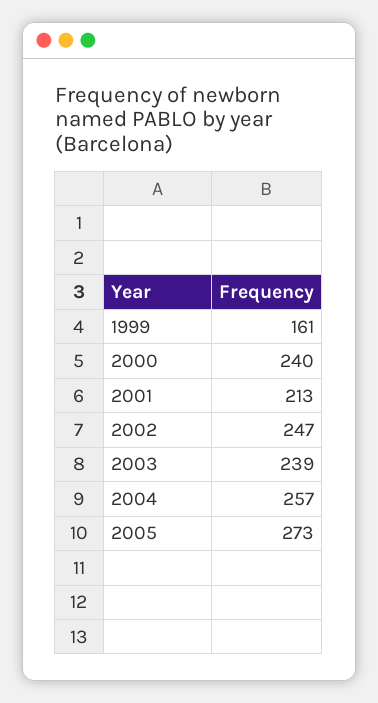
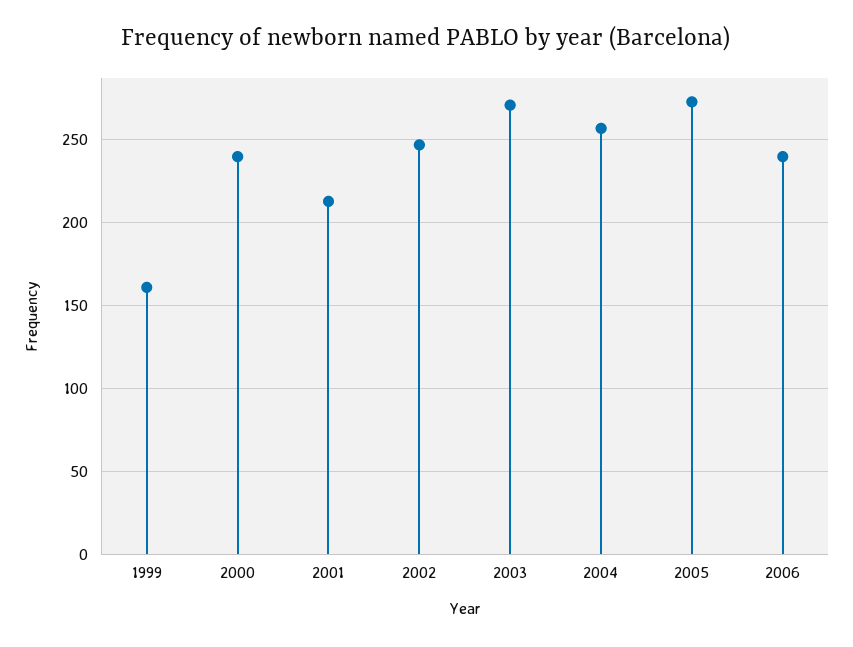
2003: 239 -> 270
2006: none -> 240

